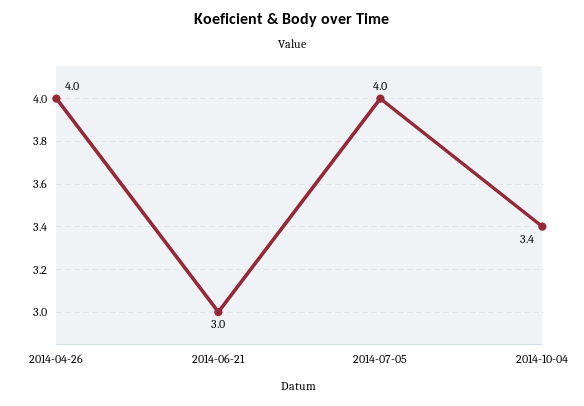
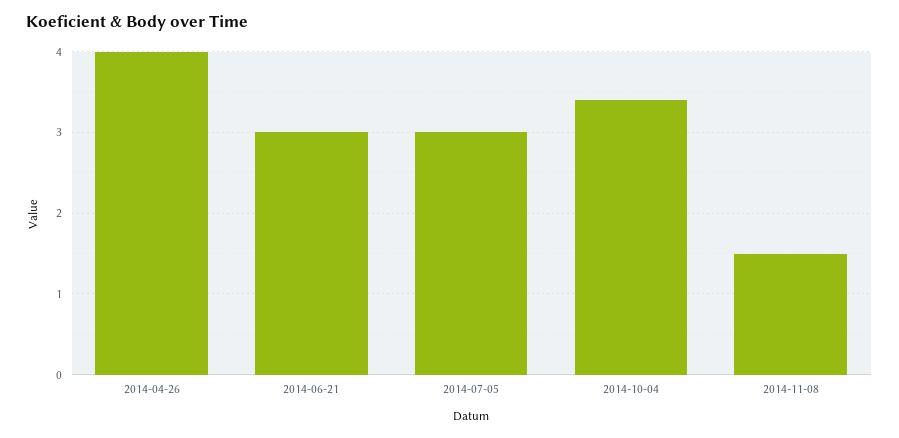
2014-07-05: 4 -> 3
2014-11-08: none -> 1.5

